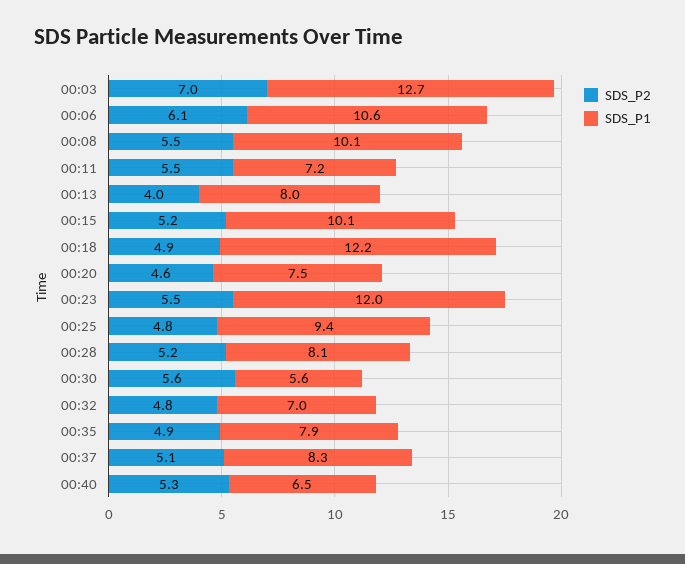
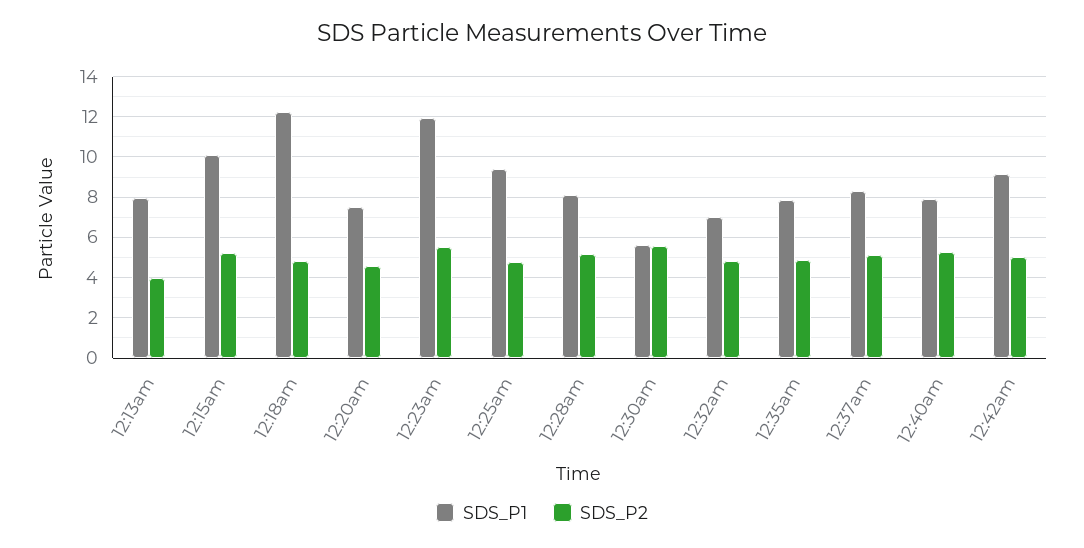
SDS_P2, 00:03: 7 -> none
SDS_P1, 00:03: 12.7 -> none
SDS_P2, 00:06: 6.1 -> none
SDS_P1, 00:06: 10.6 -> none
SDS_P2, 00:08: 5.5 -> none
SDS_P1, 00:08: 10.1 -> none
SDS_P2, 00:11: 5.5 -> none
SDS_P1, 00:11: 7.2 -> none
SDS_P1, 00:40: 6.5 -> 8
SDS_P1, 12:42am: none -> 9
SDS_P2, 12:42am: none -> 5

